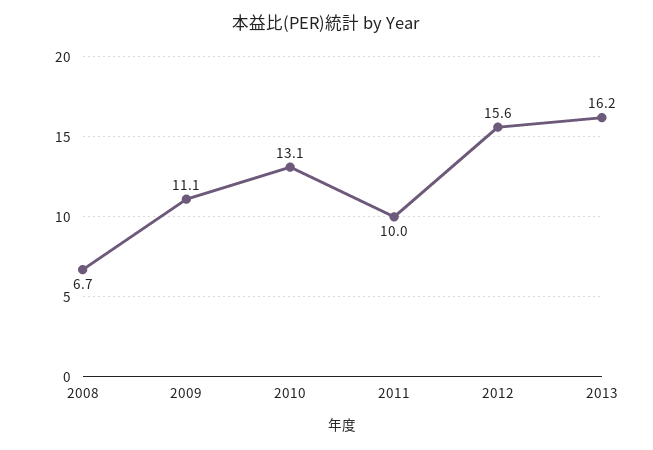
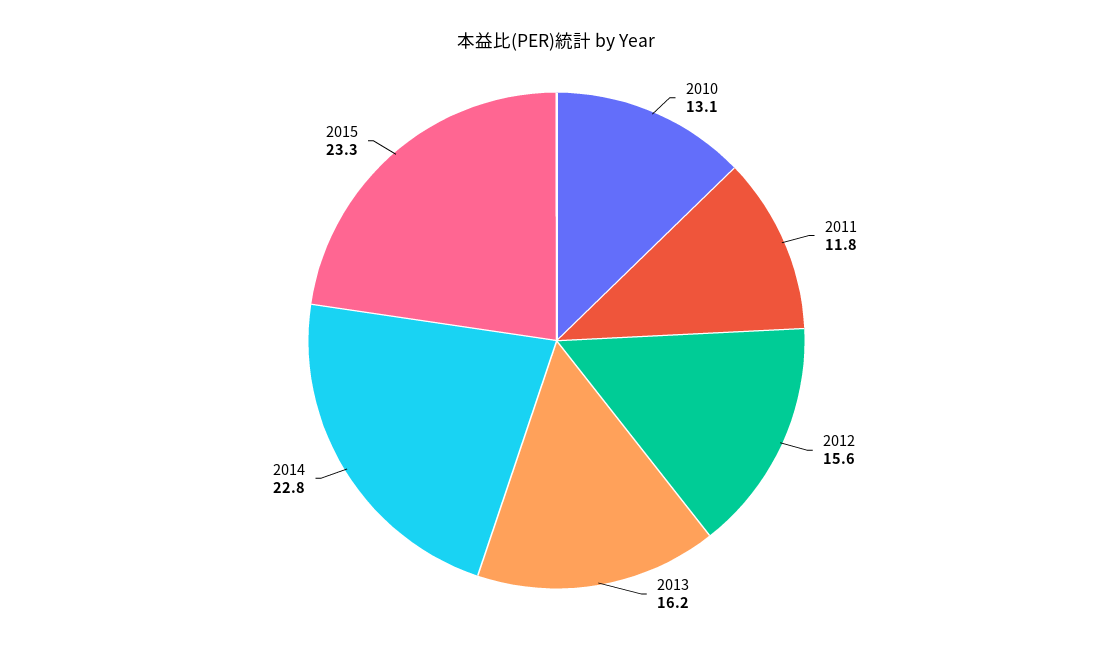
2008: 6.7 -> none
2009: 11.1 -> none
2011: 10 -> 11.8
2014: none -> 22.8
2015: none -> 23.3

